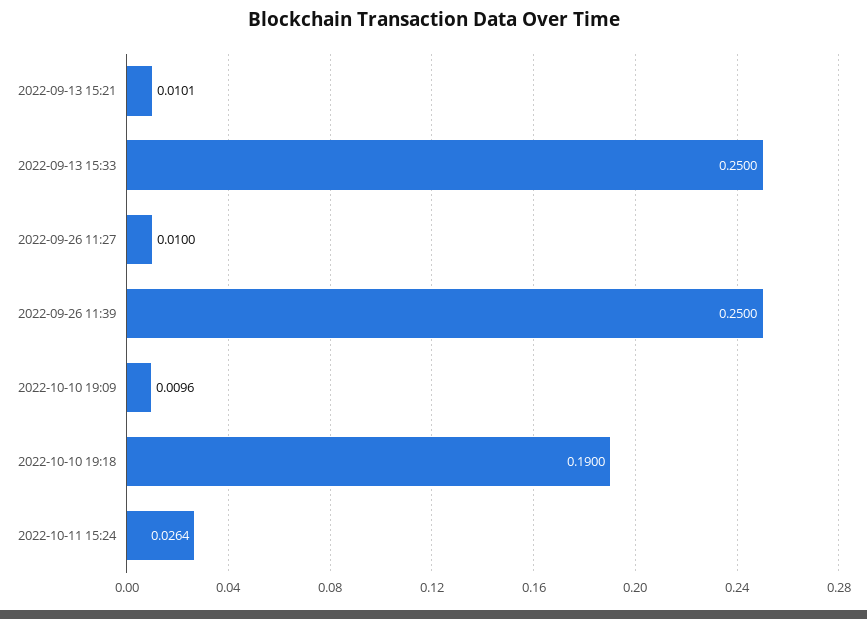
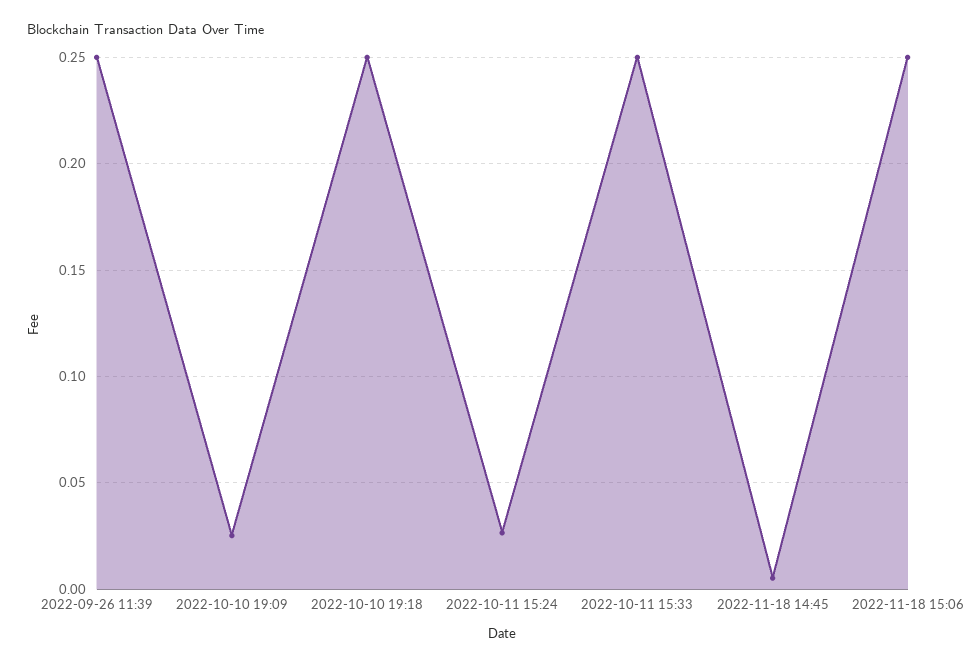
2022-09-13 15:21: 0.0101 -> none
2022-09-13 15:33: 0.25 -> none
2022-09-26 11:27: 0.01 -> none
2022-10-10 19:09: 0.0096 -> 0.025
2022-10-10 19:18: 0.19 -> 0.25
2022-10-11 15:33: none -> 0.25
2022-11-18 14:45: none -> 0.005
2022-11-18 15:06: none -> 0.25

